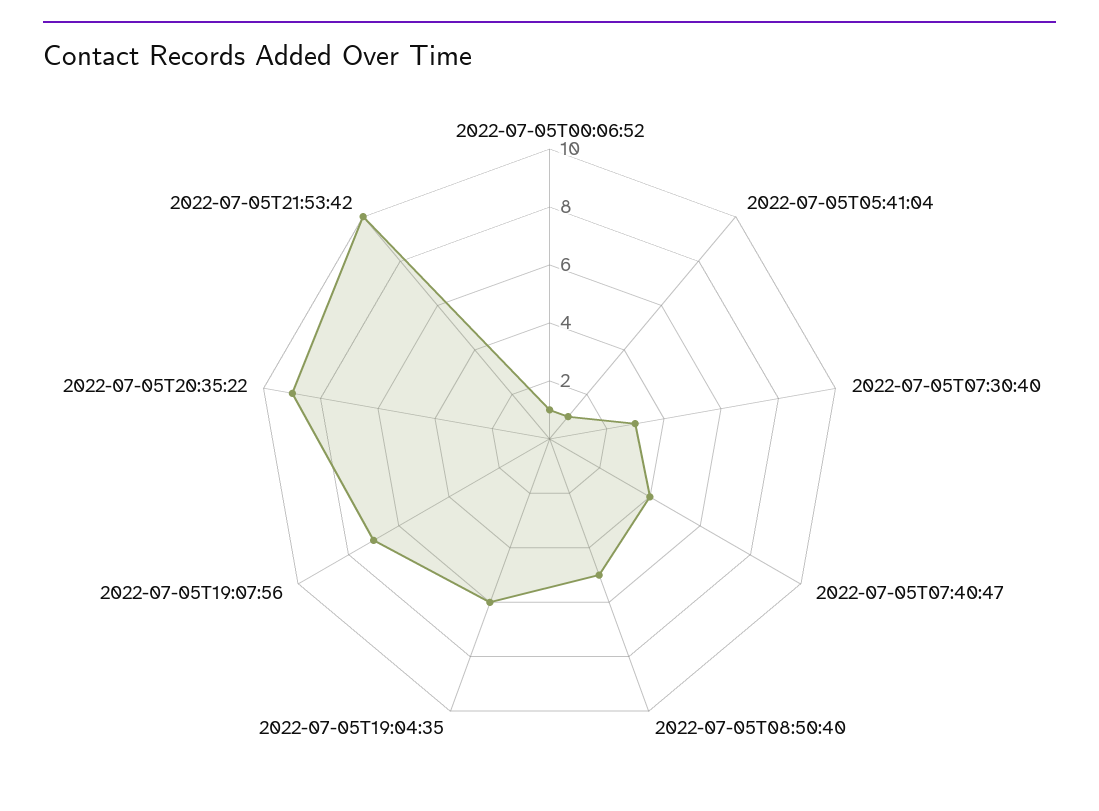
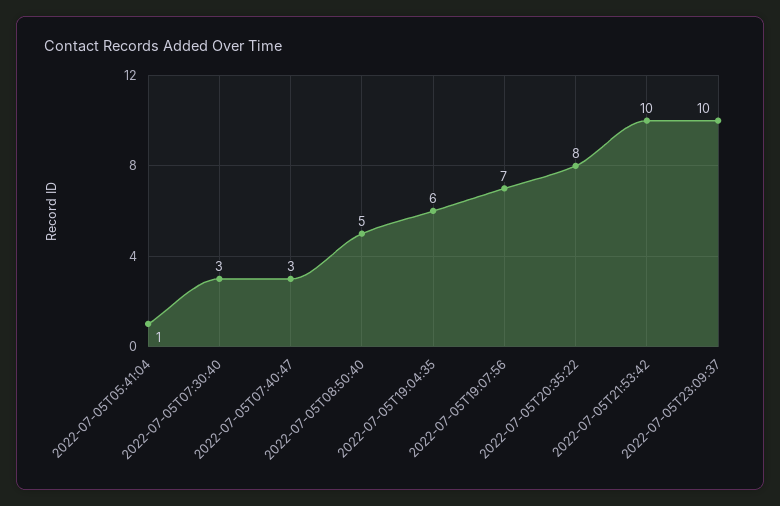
2022-07-05T00:06:52: 1 -> none
2022-07-05T07:40:47: 4 -> 3
2022-07-05T20:35:22: 9 -> 8
2022-07-05T23:09:37: none -> 10

